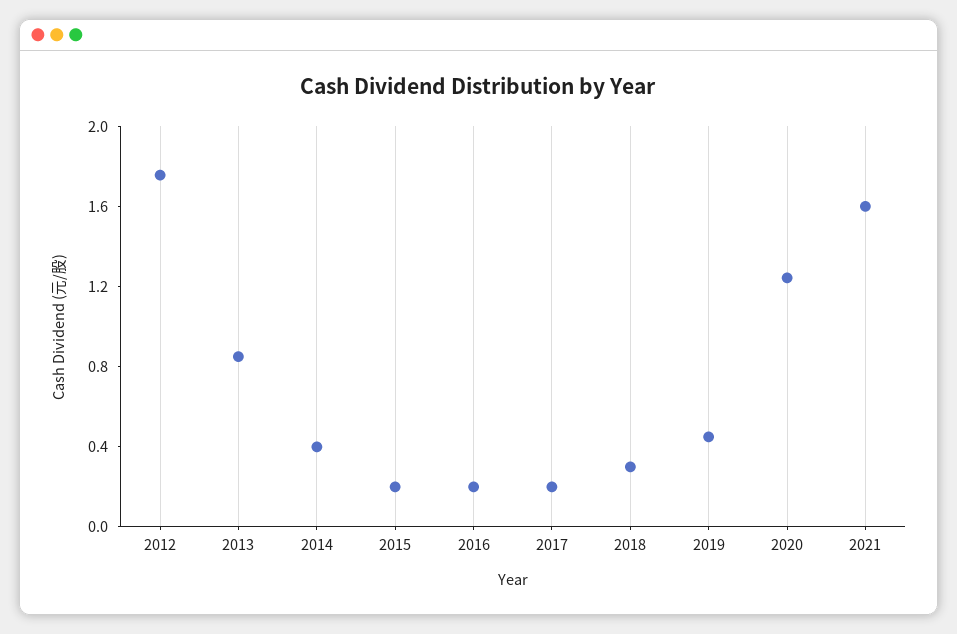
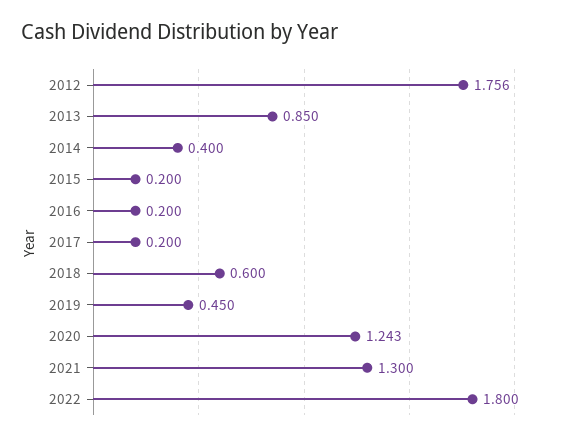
2018: 0.3 -> 0.6
2021: 1.6 -> 1.3
2022: none -> 1.8

